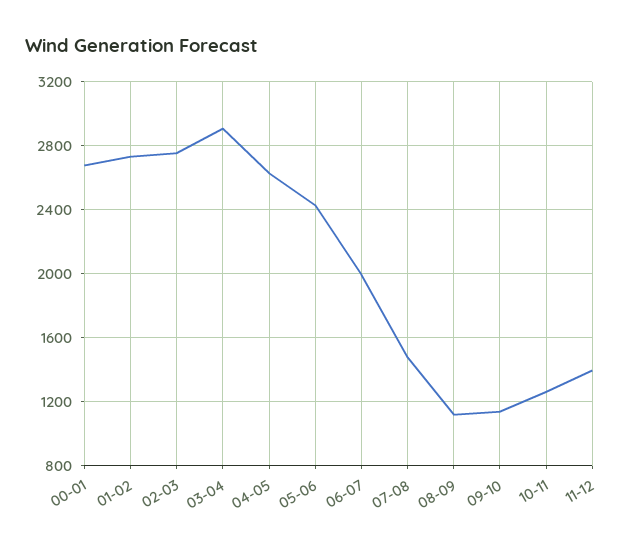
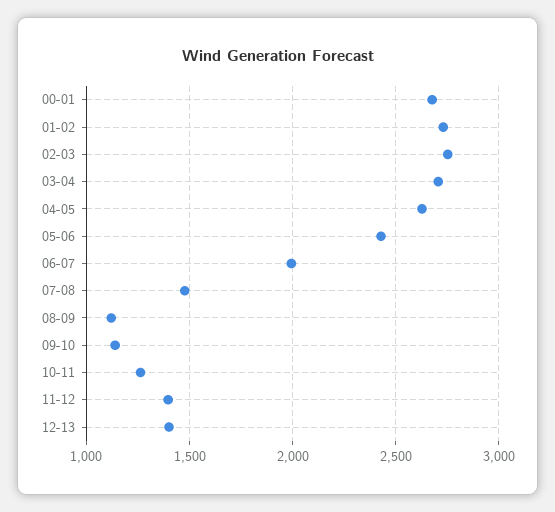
03-04: 2900 -> 2700
12-13: none -> 1400

